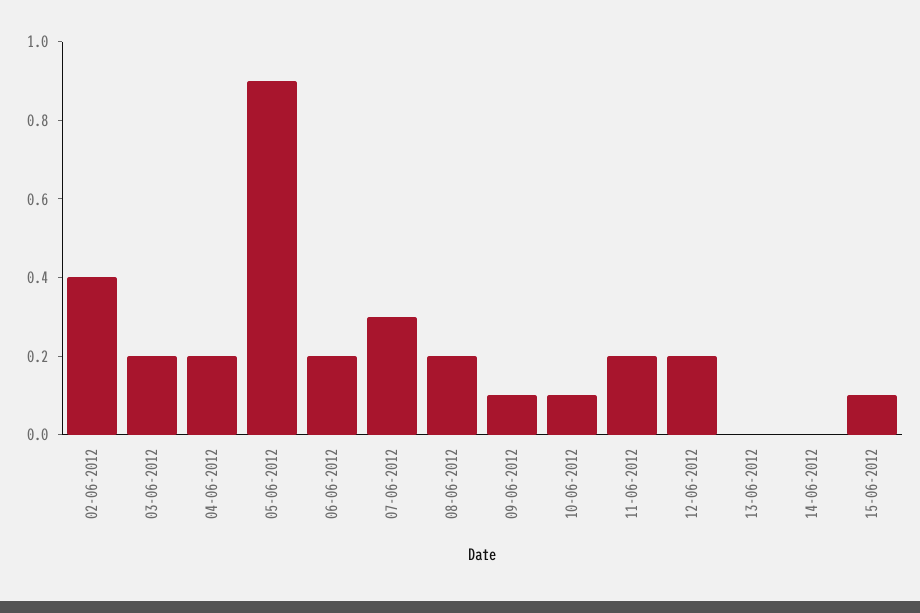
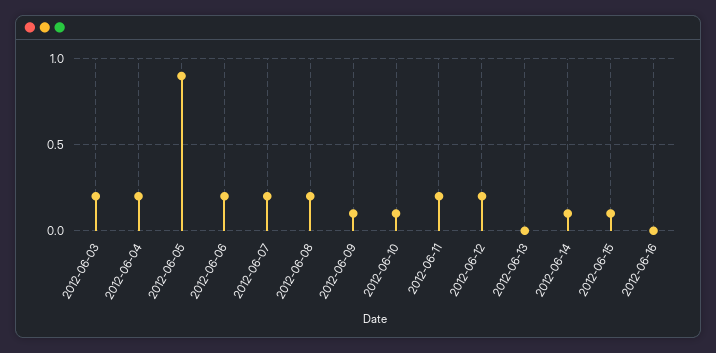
02-06-2012: 0.4 -> none
07-06-2012: 0.3 -> 0.2
14-06-2012: 0 -> 0.1
2012-06-16: none -> 0

